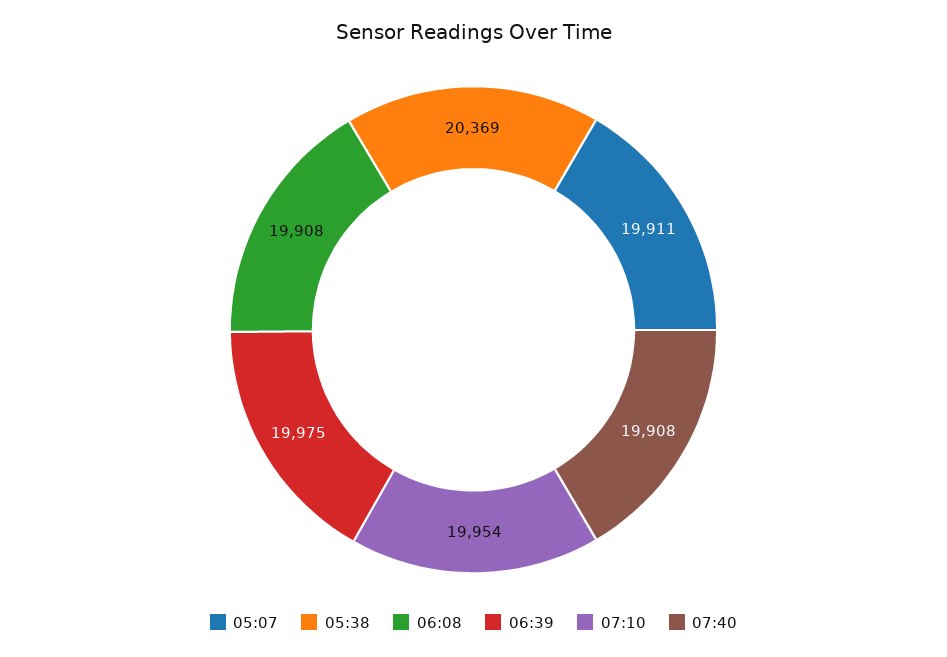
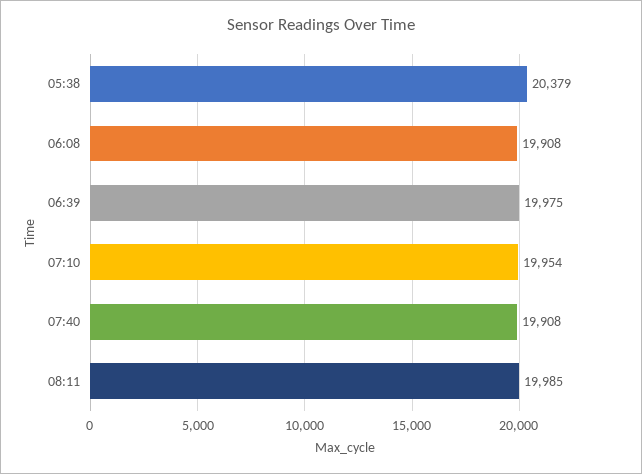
05:07: 19911 -> none
05:38: 20369 -> 20379
08:11: none -> 19985

